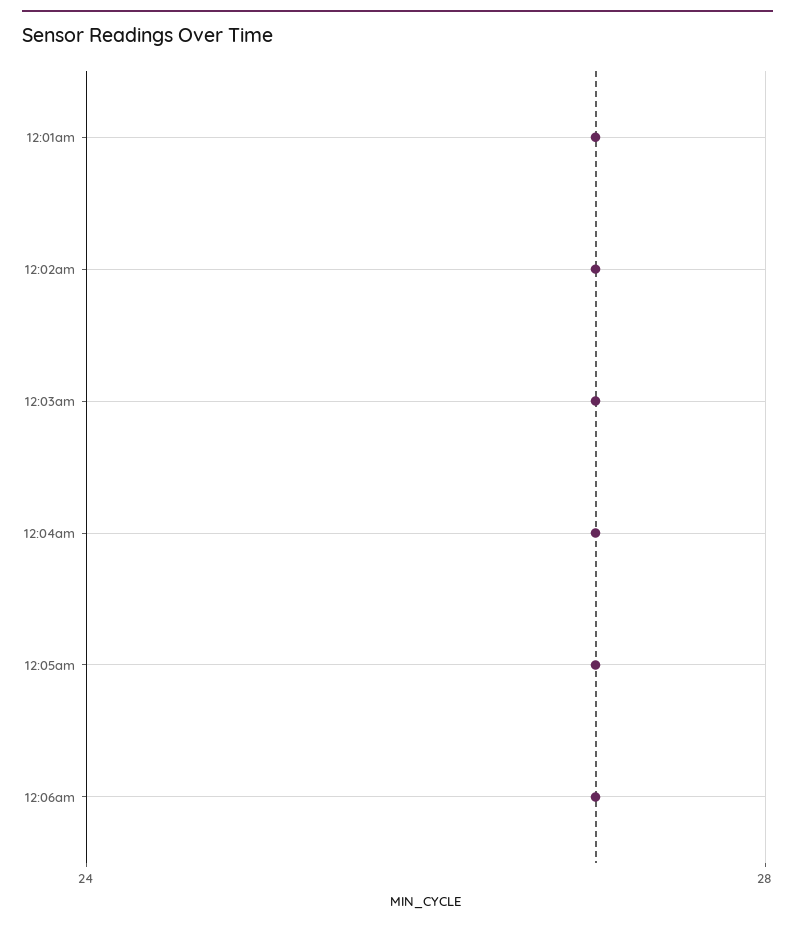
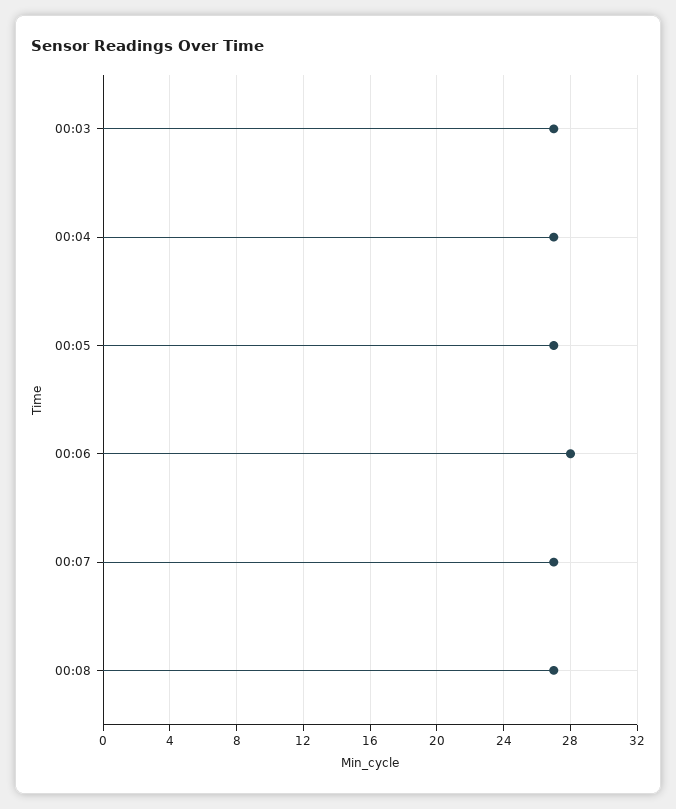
12:01am: 27 -> none
12:02am: 27 -> none
12:06am: 27 -> 28
00:07: none -> 27
00:08: none -> 27

